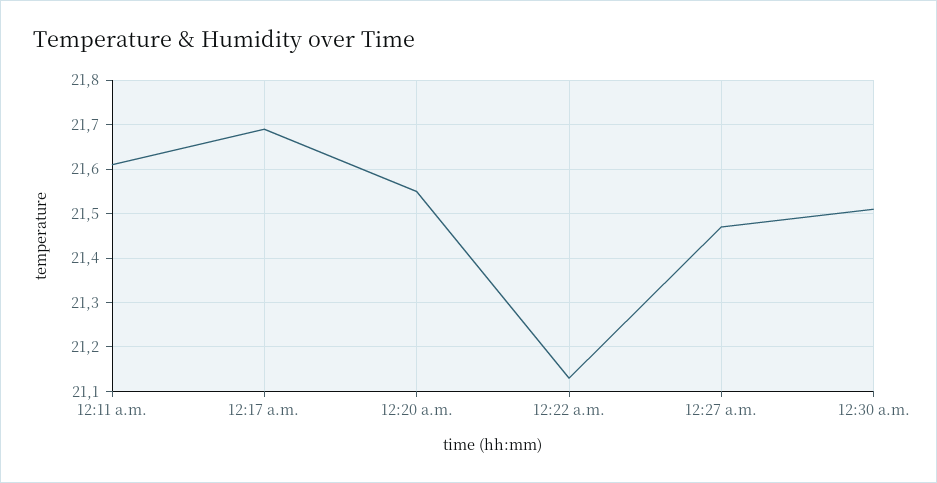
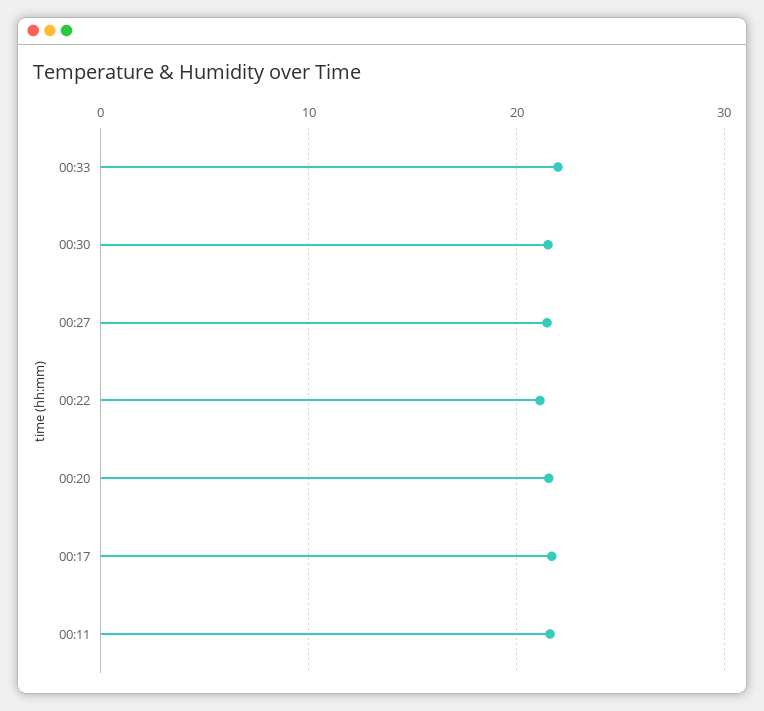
00:33: none -> 22

